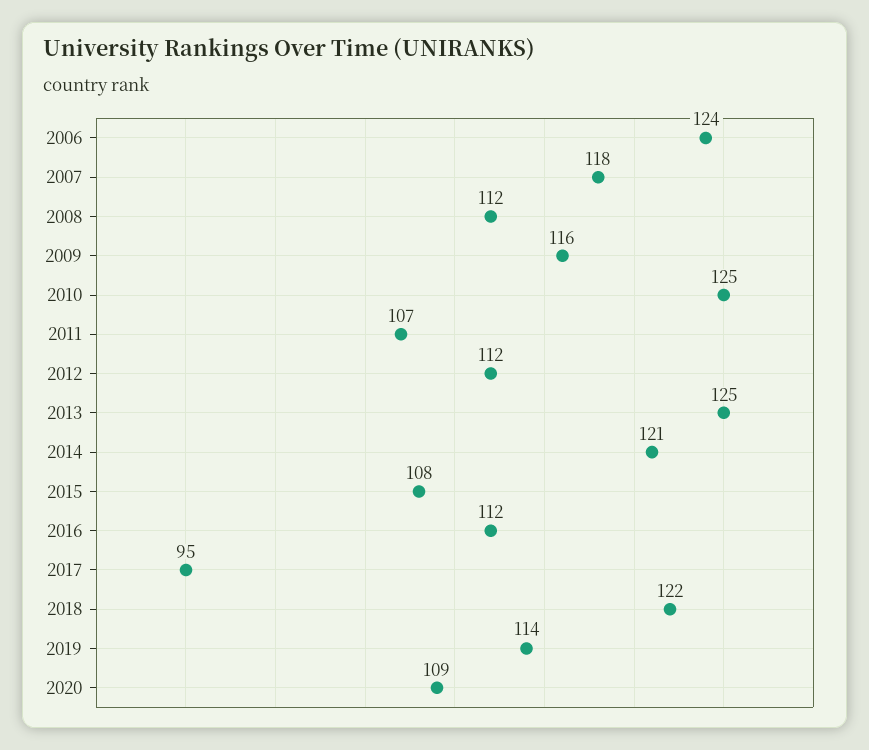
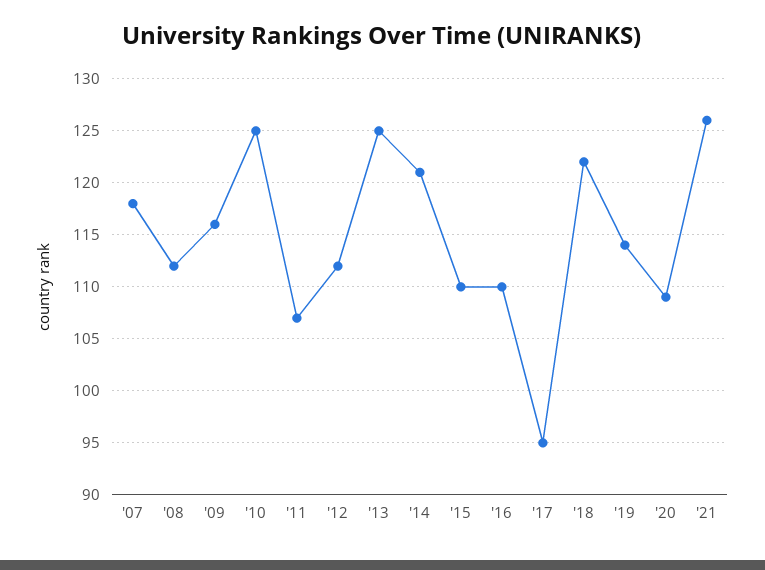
2006: 124 -> none
2015: 108 -> 110
2016: 112 -> 110
'21: none -> 126

